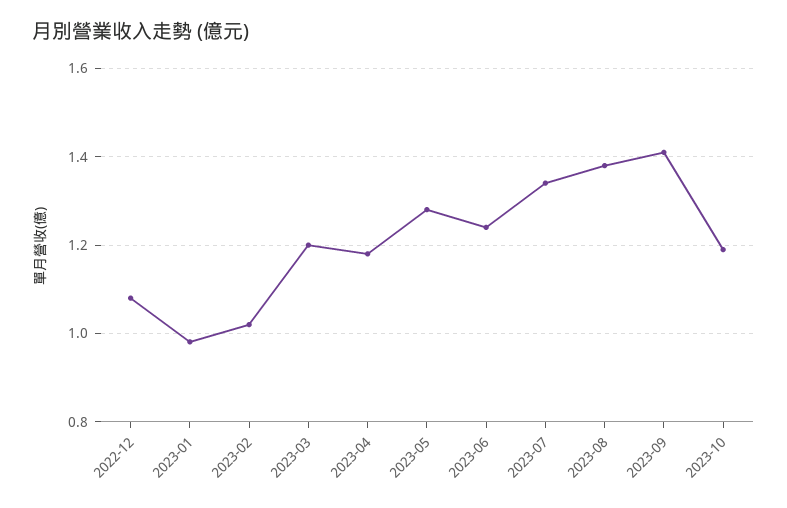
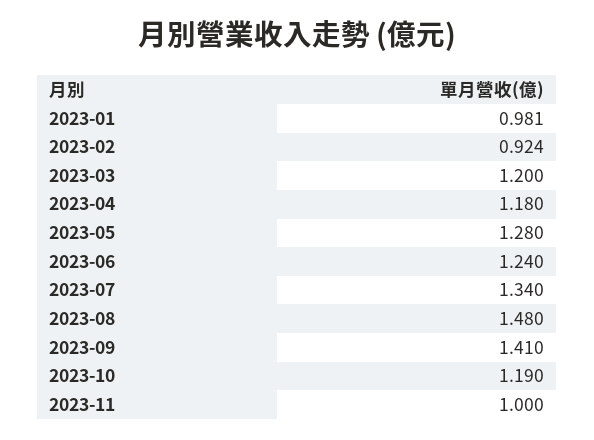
2022-12: 1.08 -> none
2023-02: 1.02 -> 0.924
2023-08: 1.38 -> 1.48
2023-11: none -> 1

